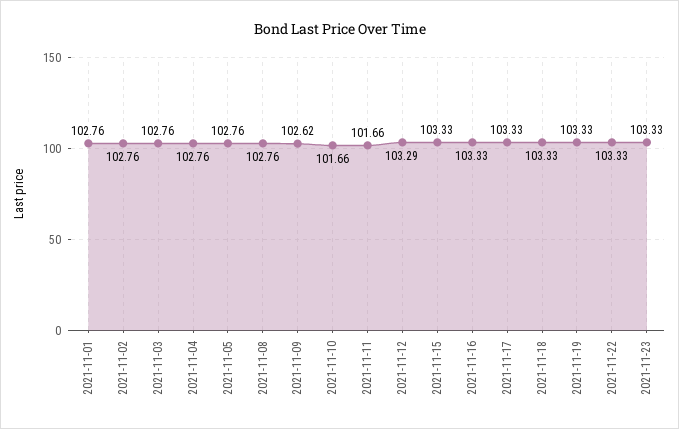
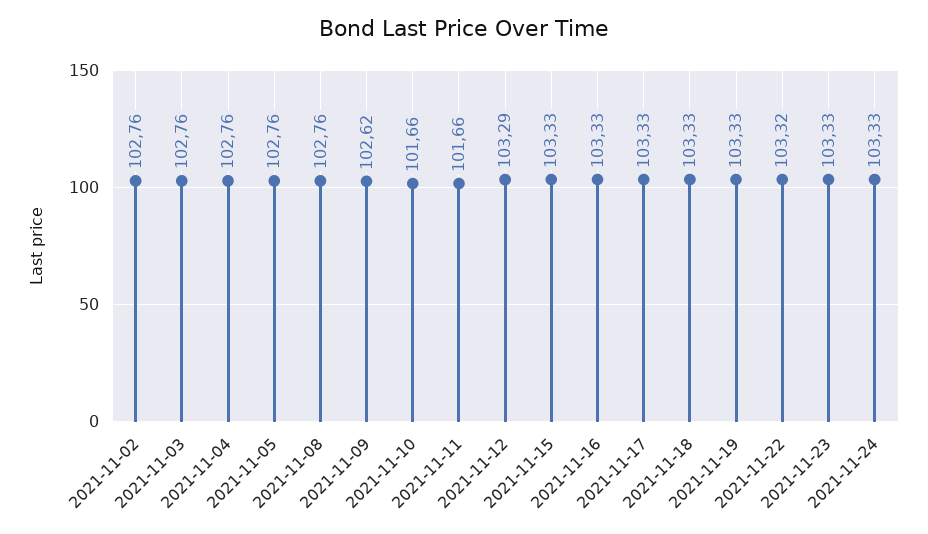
2021-11-01: 102.76 -> none
2021-11-22: 103.33 -> 103.32
2021-11-24: none -> 103.33

